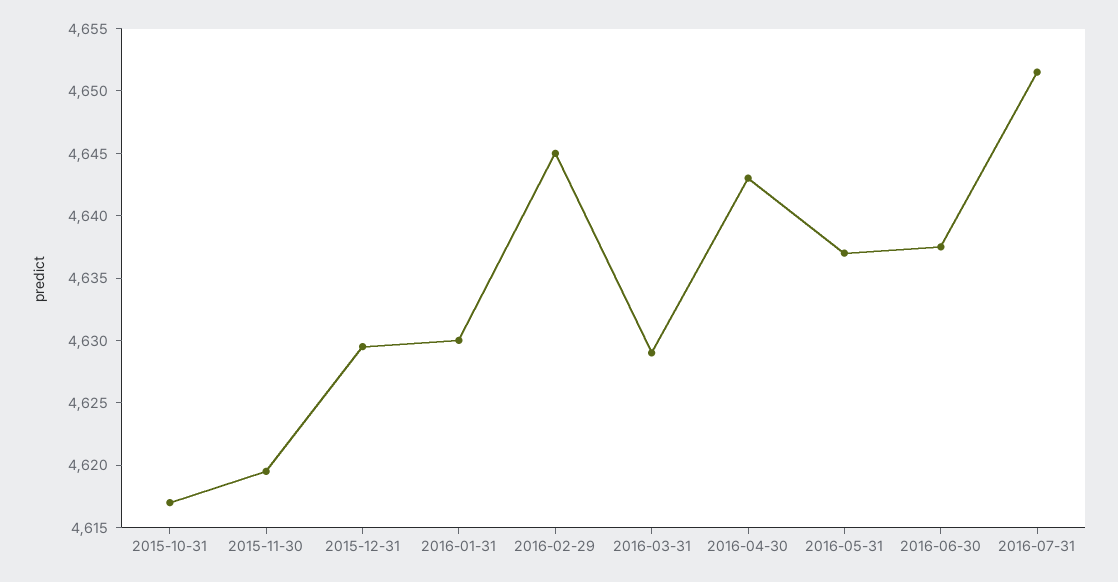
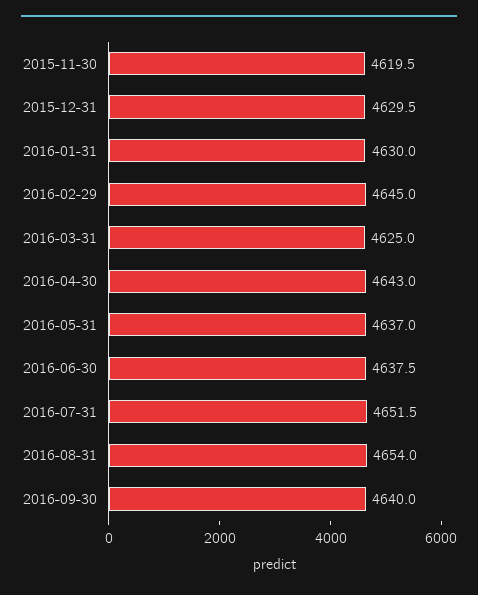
2015-10-31: 4617 -> none
2016-03-31: 4629 -> 4625
2016-08-31: none -> 4654
2016-09-30: none -> 4640

